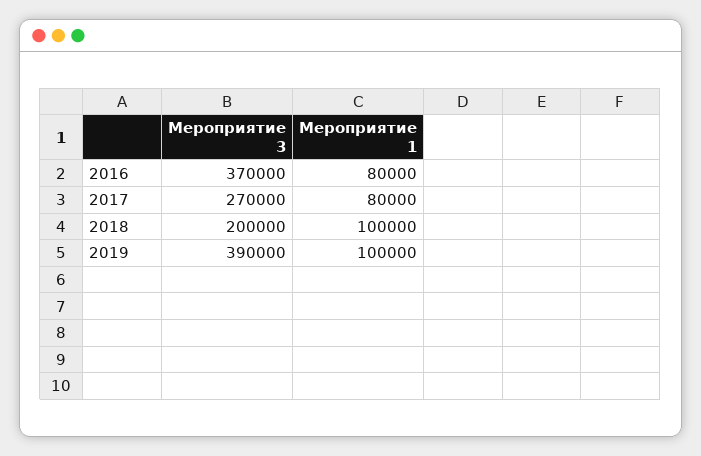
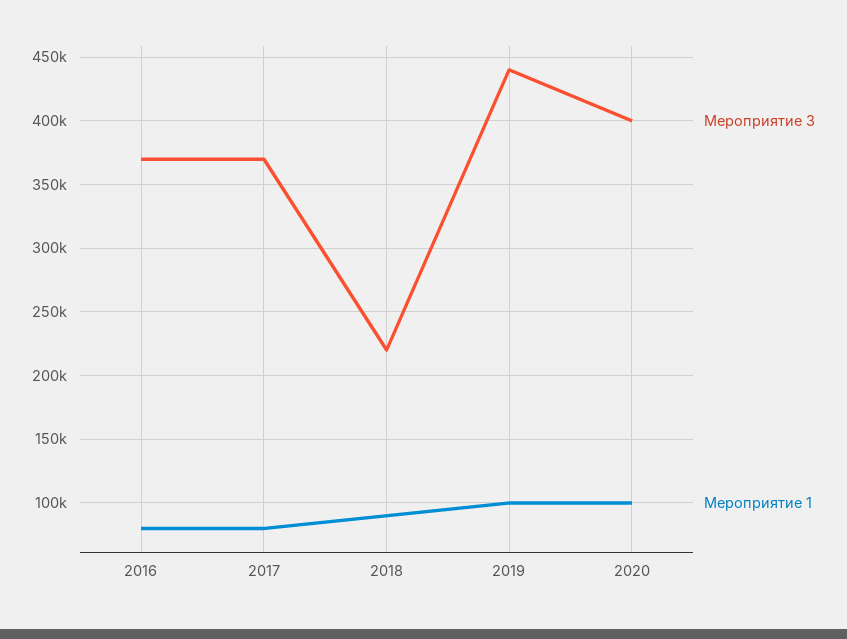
Мероприятие 3, 2017: 270000 -> 370000
Мероприятие 3, 2018: 200000 -> 220000
Мероприятие 1, 2018: 100000 -> 90000
Мероприятие 3, 2019: 390000 -> 440000
Мероприятие 3, 2020: none -> 400000
Мероприятие 1, 2020: none -> 100000

